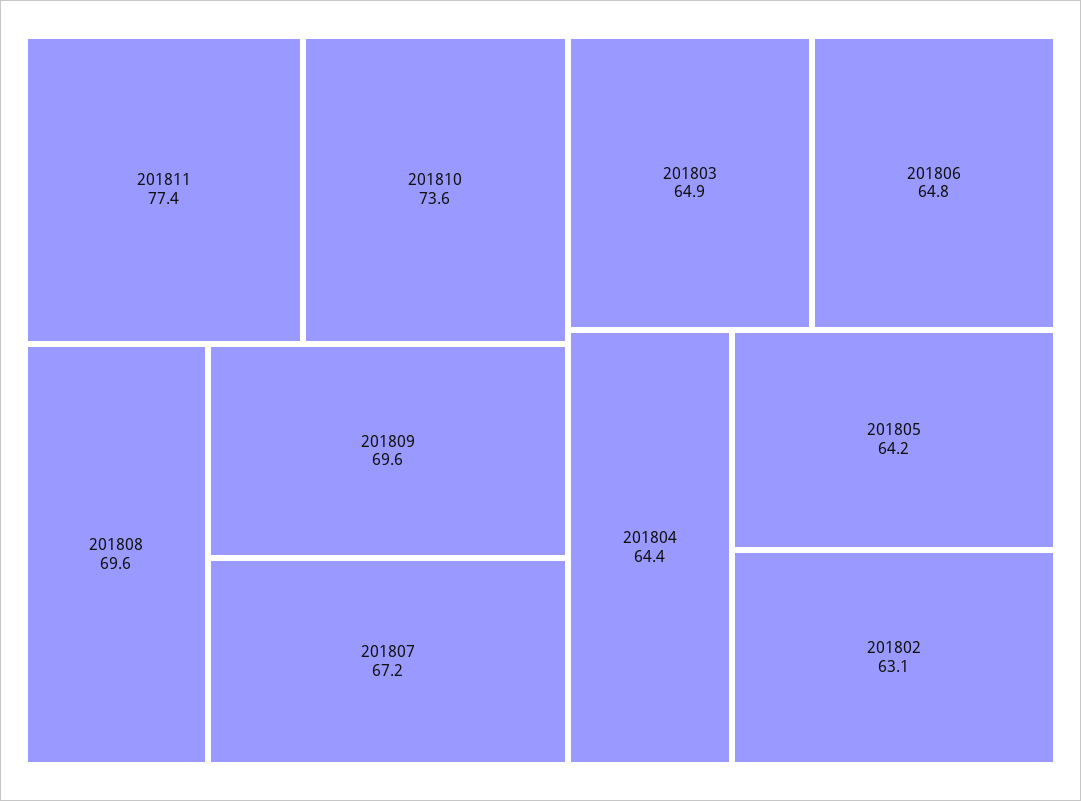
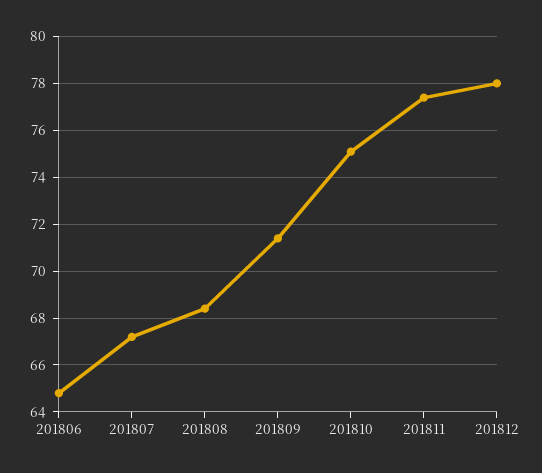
201810: 73.6 -> 75
201808: 69.6 -> 68.5
201809: 69.6 -> 71.5
201803: 64.9 -> none
201804: 64.4 -> none
201805: 64.2 -> none
201802: 63.1 -> none
201812: none -> 78

